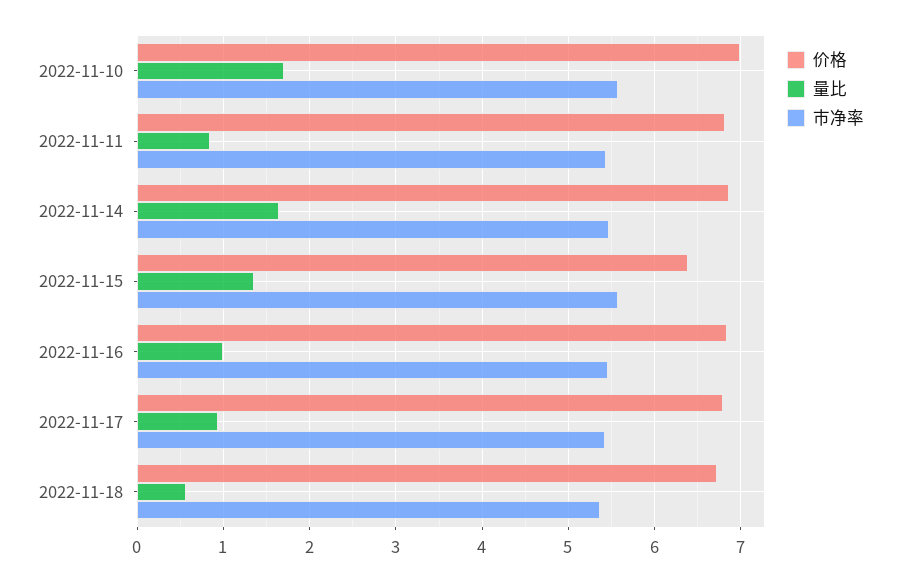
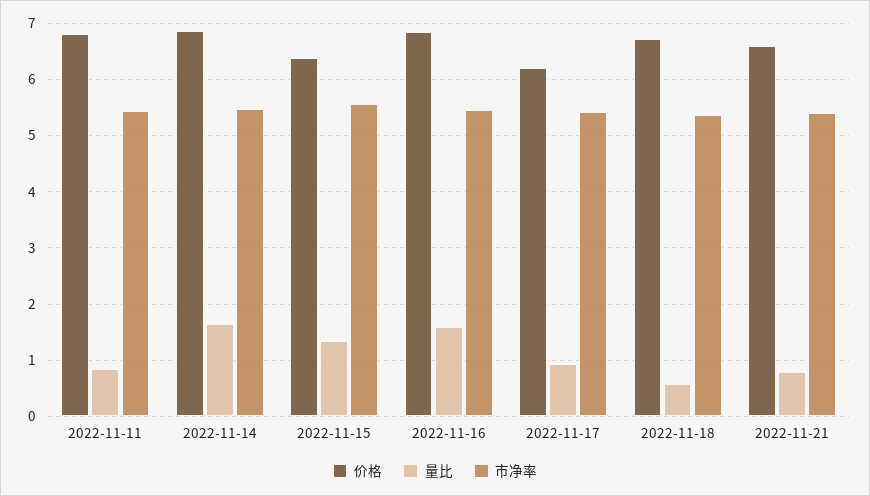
价格, 2022-11-10: 7 -> none
量比, 2022-11-10: 1.7 -> none
市净率, 2022-11-10: 5.6 -> none
量比, 2022-11-16: 1 -> 1.6
价格, 2022-11-17: 6.8 -> 6.2
价格, 2022-11-21: none -> 6.6
量比, 2022-11-21: none -> 0.8
市净率, 2022-11-21: none -> 5.4

